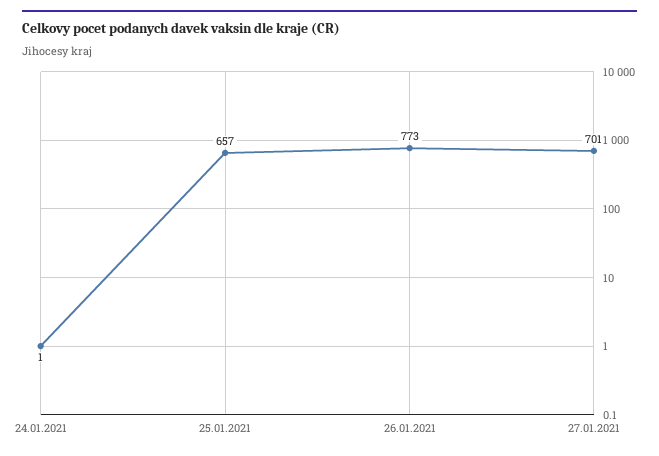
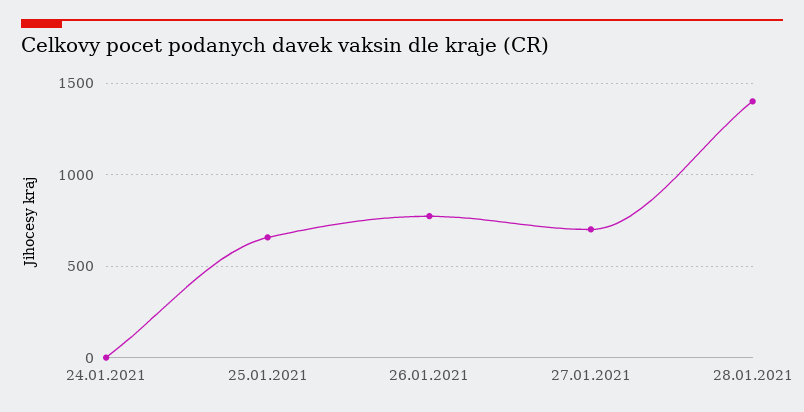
28.01.2021: none -> 1400

